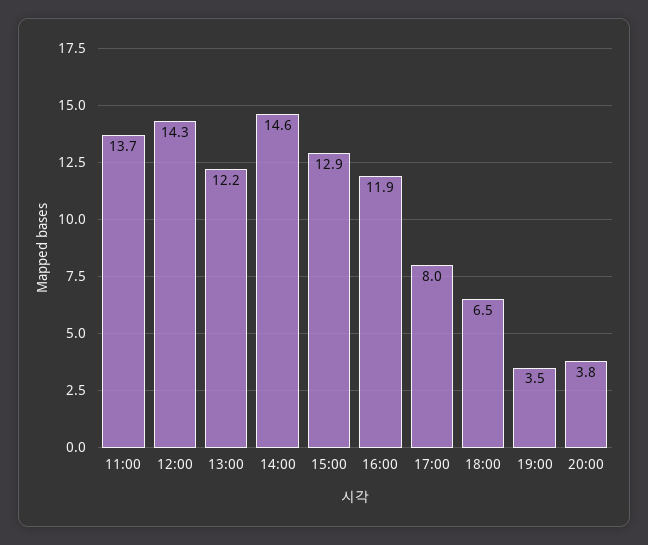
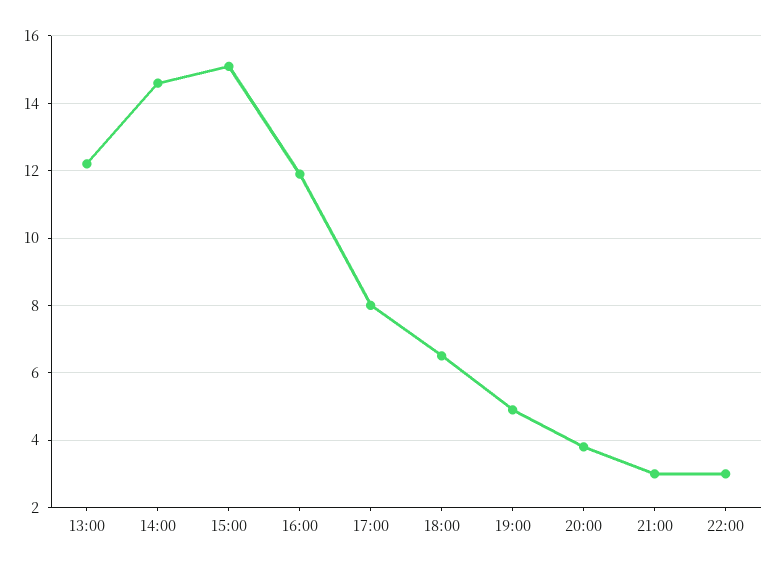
11:00: 13.7 -> none
12:00: 14.3 -> none
15:00: 12.9 -> 15
19:00: 3.5 -> 5
21:00: none -> 3
22:00: none -> 3

